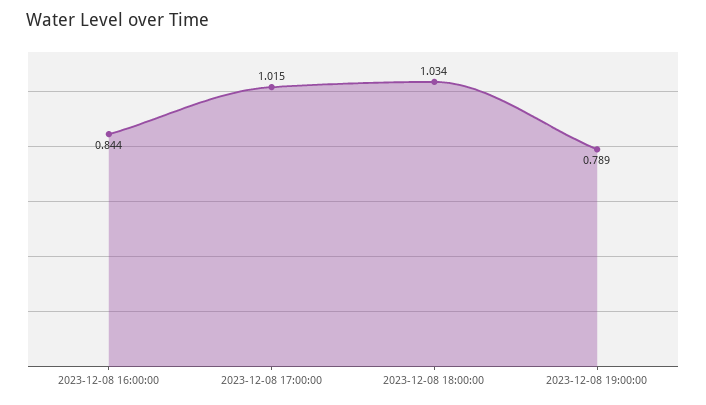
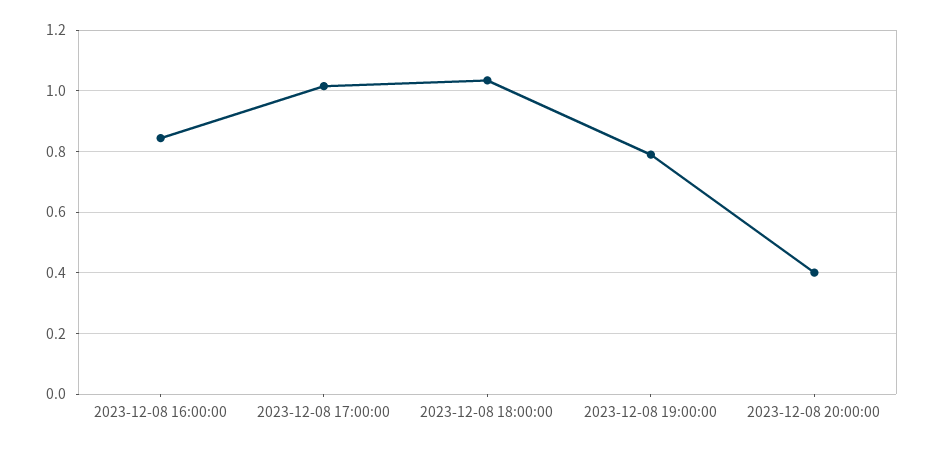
2023-12-08 20:00:00: none -> 0.4

